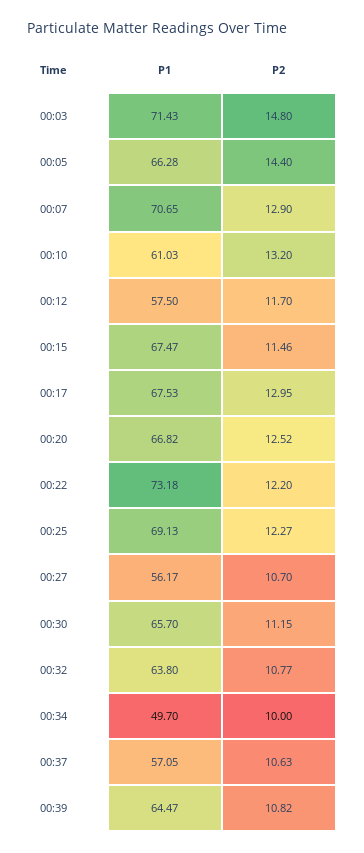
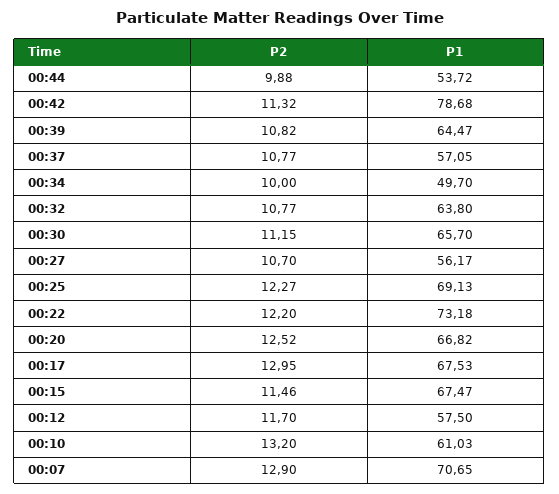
P1, 00:03: 71.43 -> none
P2, 00:03: 14.8 -> none
P1, 00:05: 66.28 -> none
P2, 00:05: 14.4 -> none
P2, 00:37: 10.63 -> 10.77
P2, 00:44: none -> 9.88
P1, 00:44: none -> 53.72
P2, 00:42: none -> 11.32
P1, 00:42: none -> 78.68

